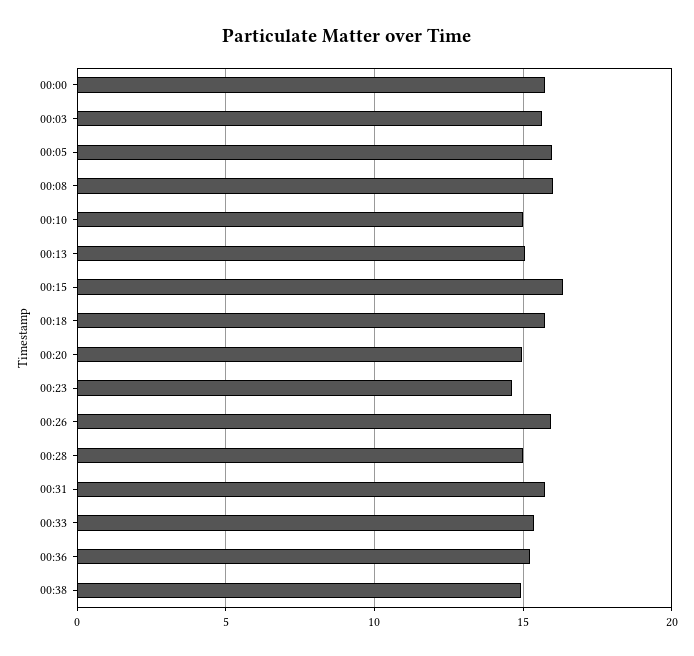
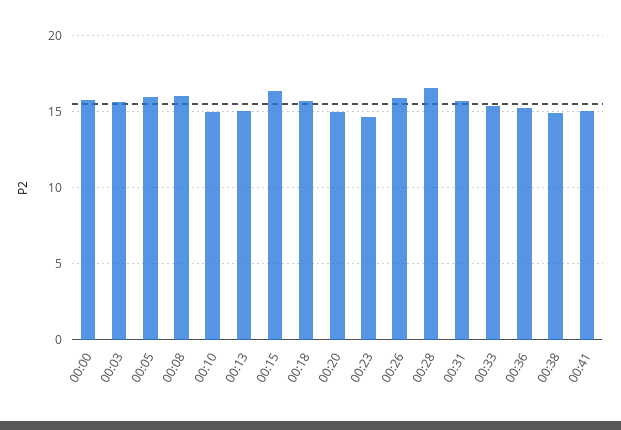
00:28: 15 -> 16.5
00:41: none -> 15

